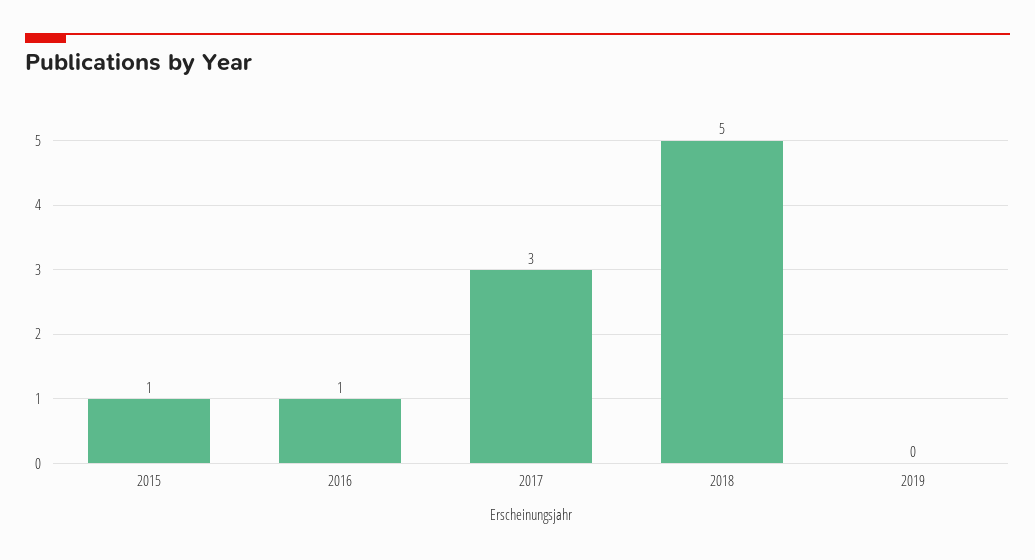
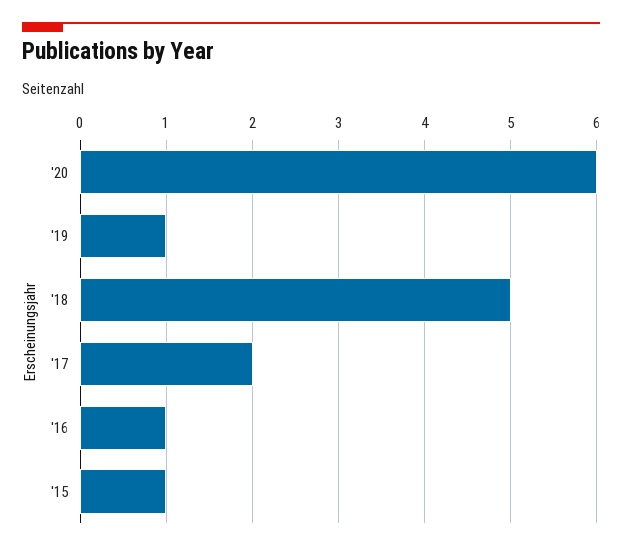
2017: 3 -> 2
2019: 0 -> 1
'20: none -> 6

